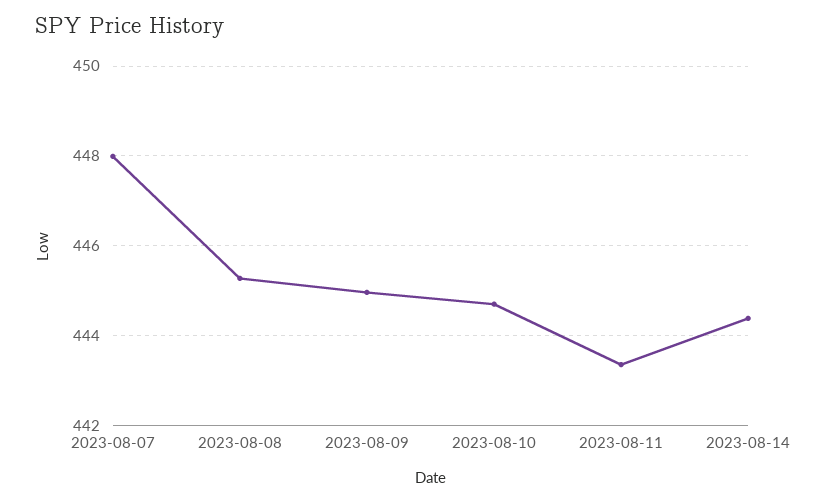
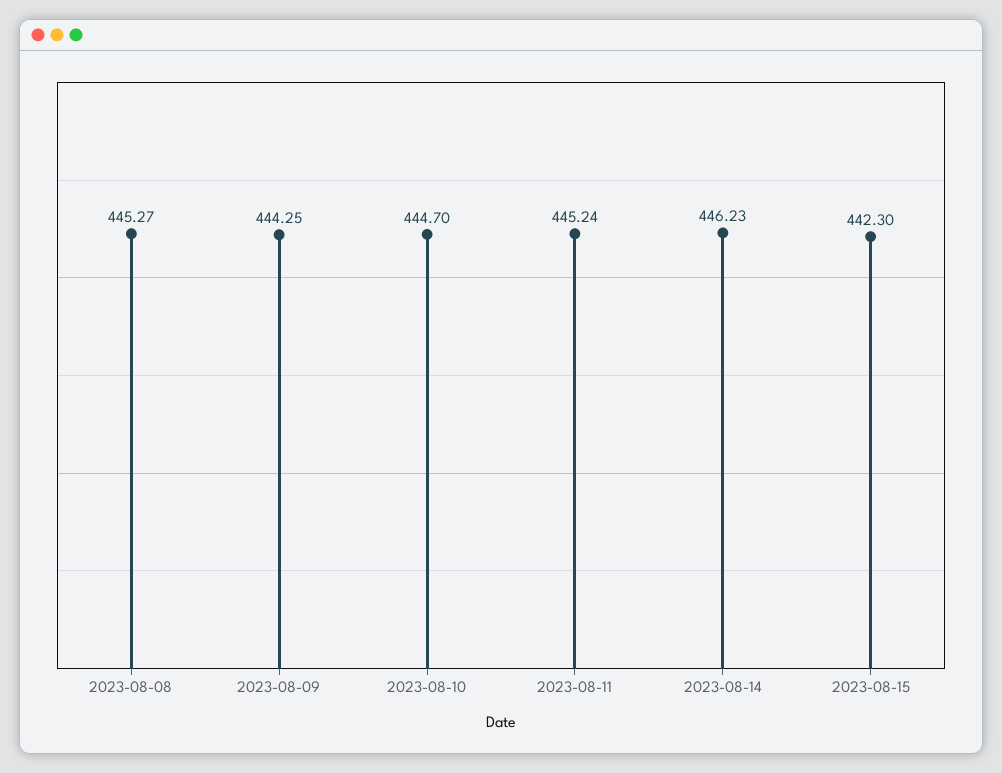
2023-08-07: 448 -> none
2023-08-09: 445 -> 444.25
2023-08-11: 443.4 -> 445.24
2023-08-14: 444.4 -> 446.23
2023-08-15: none -> 442.3

